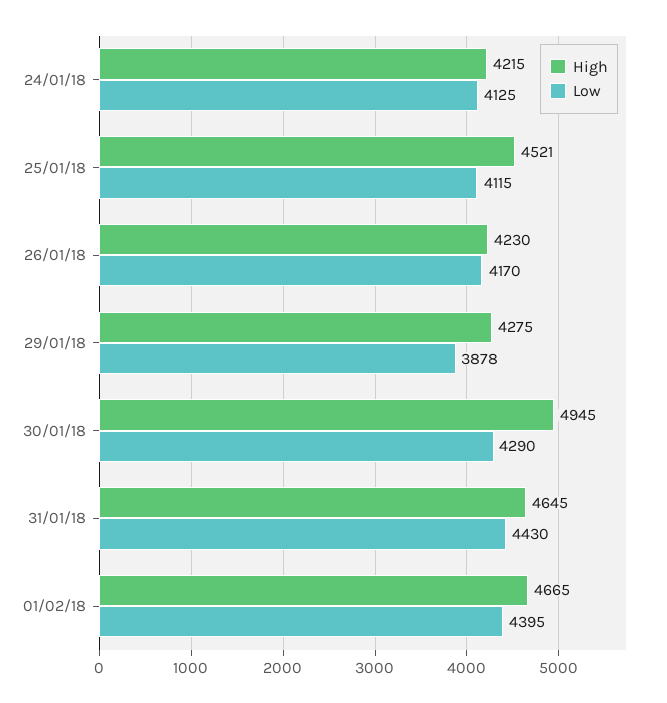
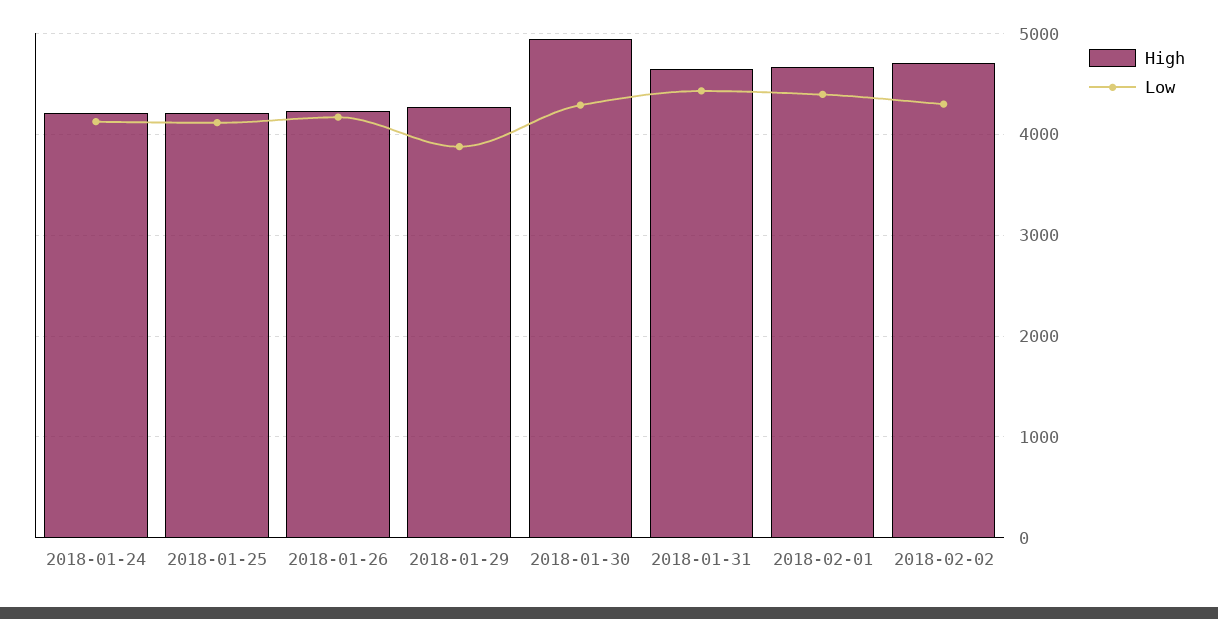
High, 25/01/18: 4521 -> 4200
High, 2018-02-02: none -> 4700
Low, 2018-02-02: none -> 4300

